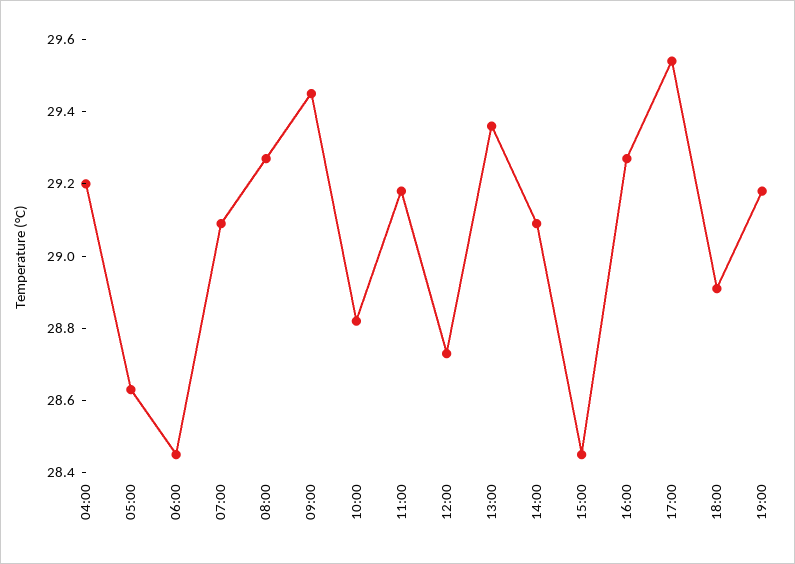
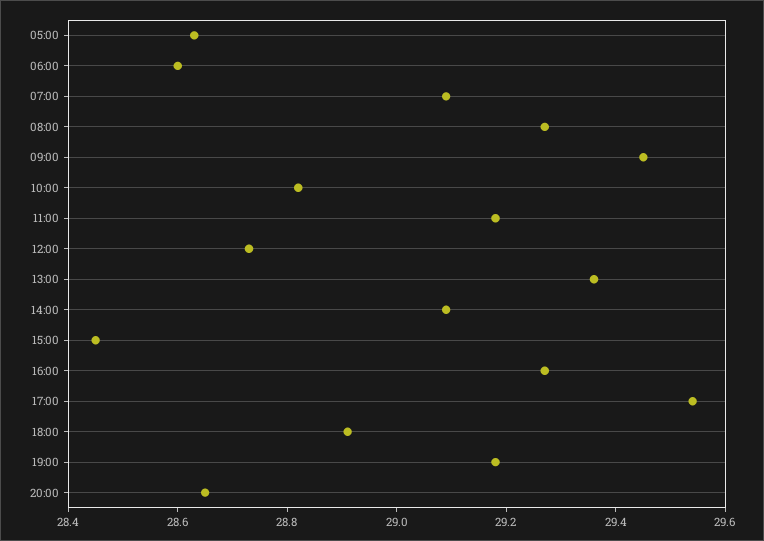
04:00: 29.2 -> none
06:00: 28.45 -> 28.6
20:00: none -> 28.65

